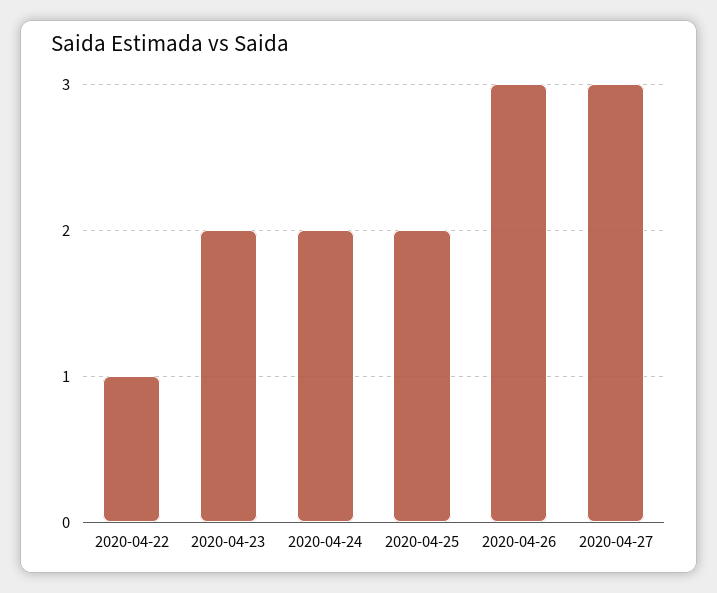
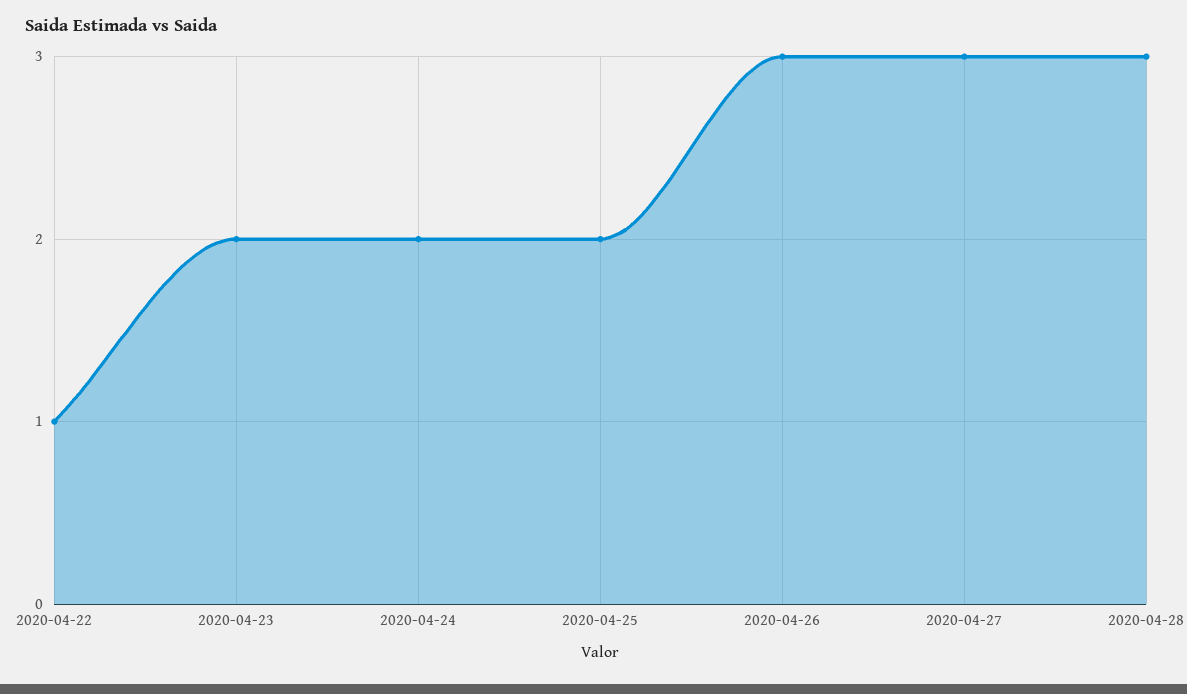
2020-04-28: none -> 3

